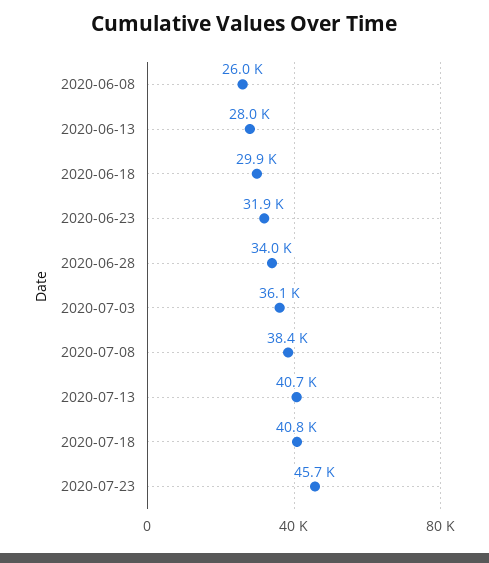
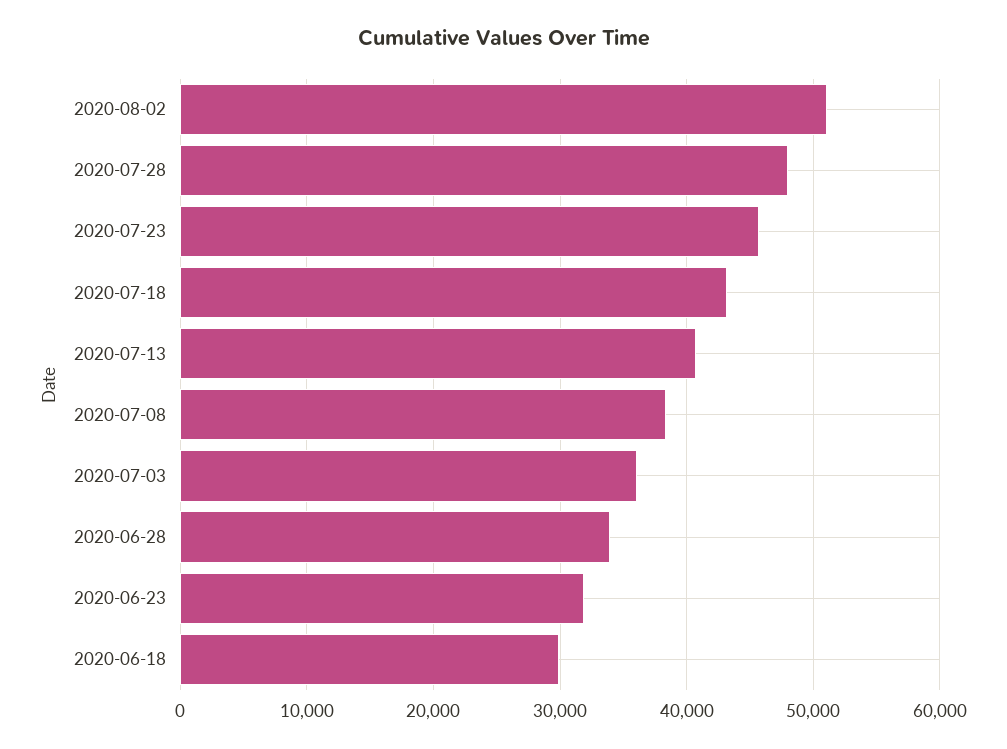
2020-06-08: 26000 -> none
2020-06-13: 28000 -> none
2020-07-18: 40800 -> 43000
2020-08-02: none -> 51000
2020-07-28: none -> 48000

